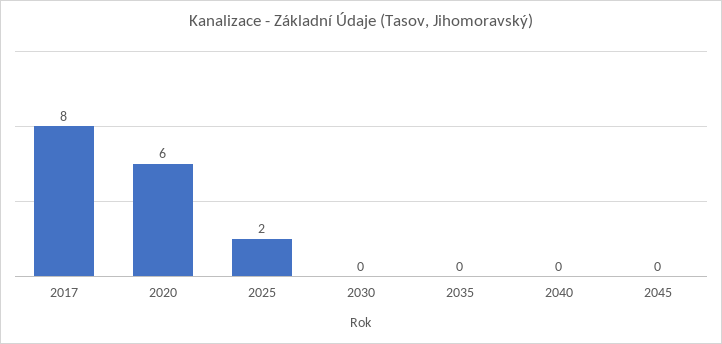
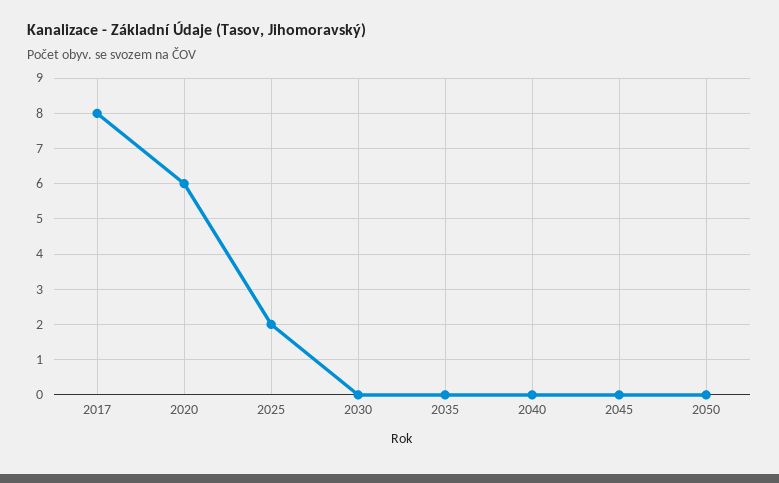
2050: none -> 0

